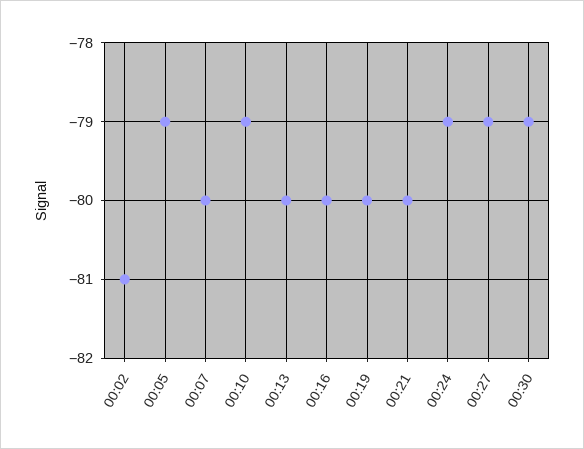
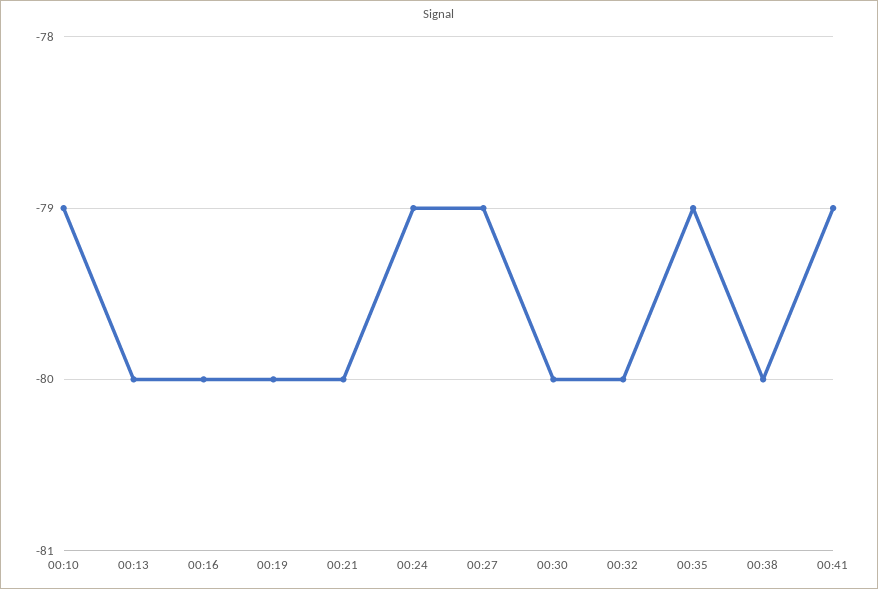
00:02: -81 -> none
00:05: -79 -> none
00:07: -80 -> none
00:30: -79 -> -80
00:32: none -> -80
00:35: none -> -79
00:38: none -> -80
00:41: none -> -79

